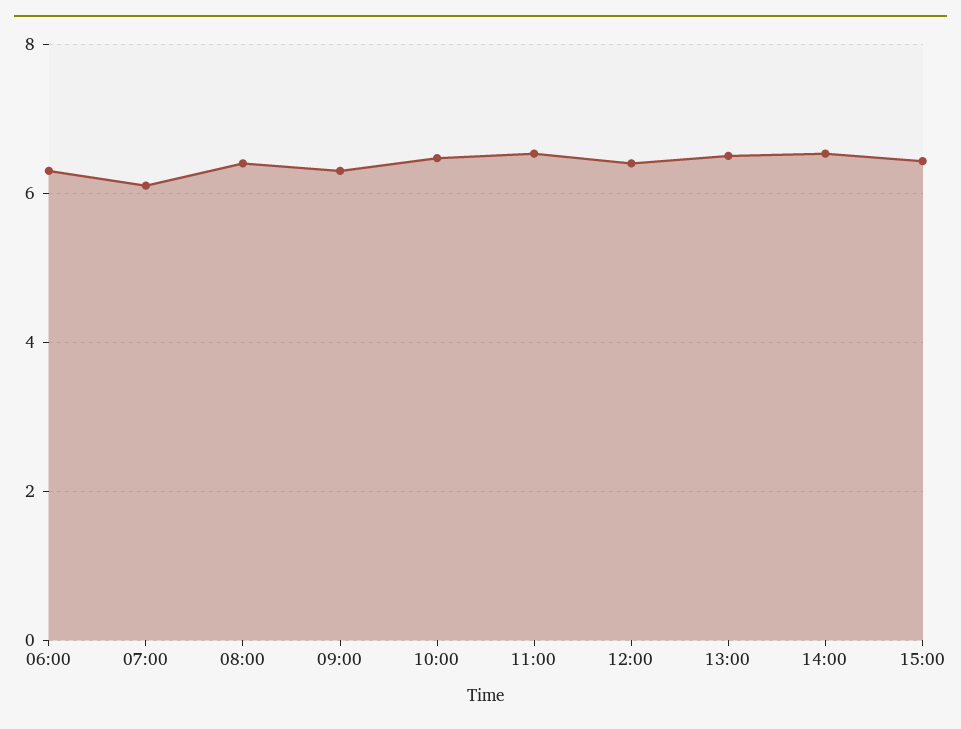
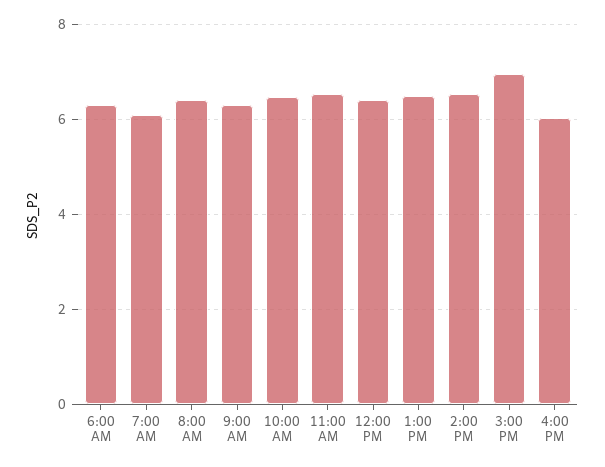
15:00: 6.4 -> 7
4:00 PM: none -> 6

